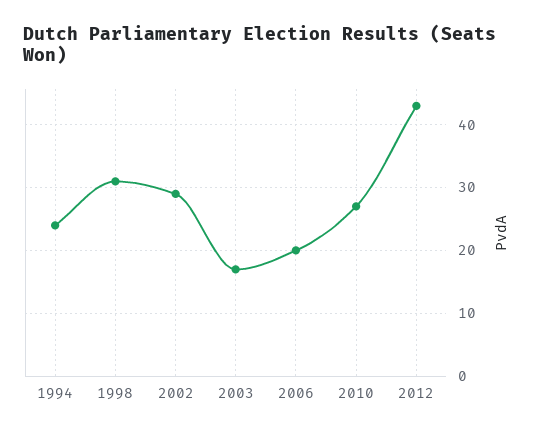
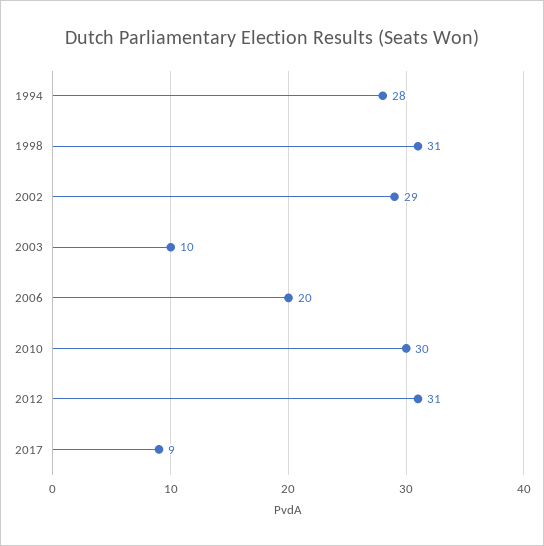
1994: 24 -> 28
2003: 17 -> 10
2010: 27 -> 30
2012: 43 -> 31
2017: none -> 9

